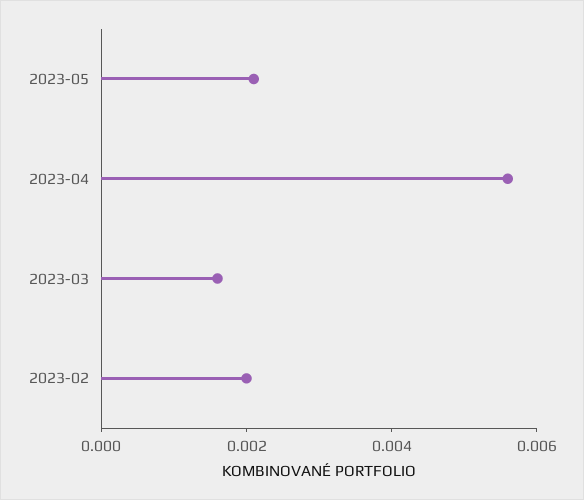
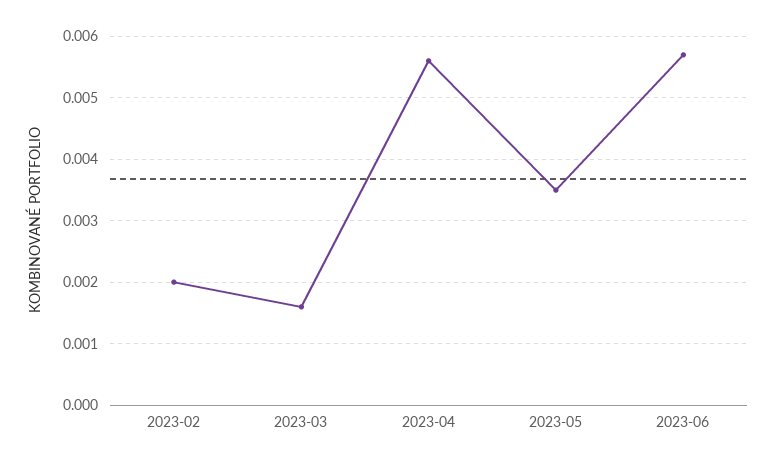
2023-05: 0.002 -> 0.0035
2023-06: none -> 0.0057

